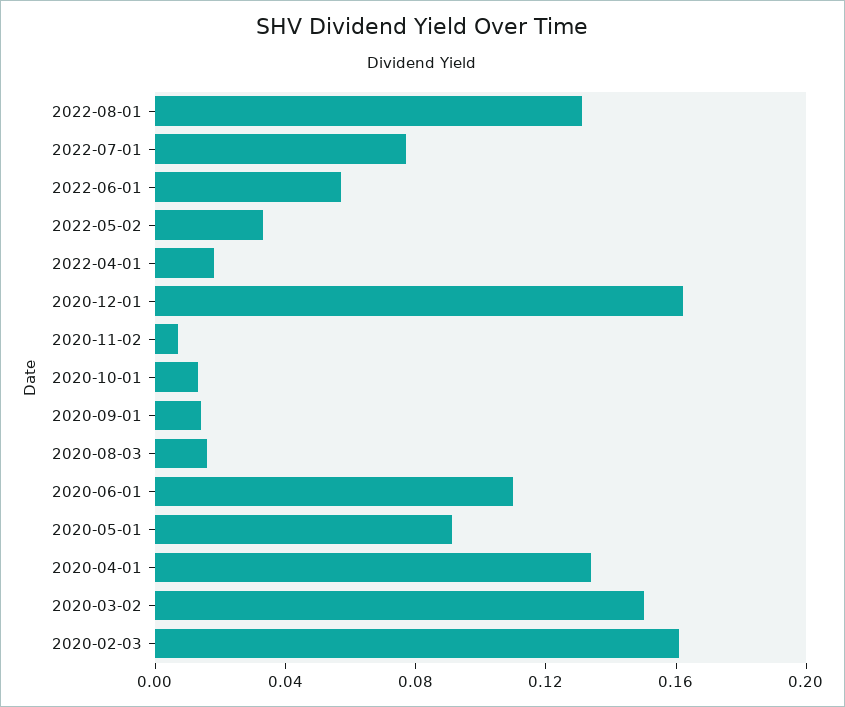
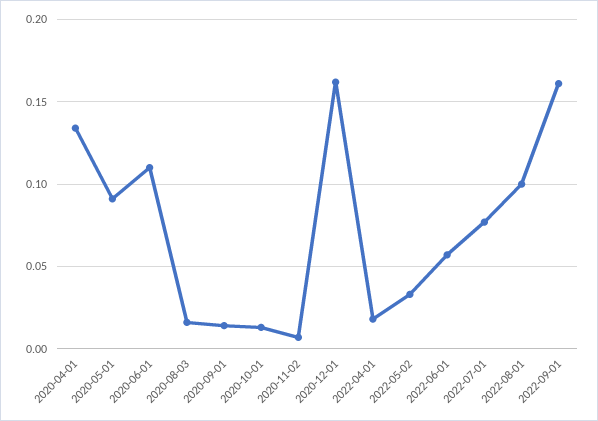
2022-08-01: 0.13 -> 0.1
2020-03-02: 0.15 -> none
2020-02-03: 0.16 -> none
2022-09-01: none -> 0.16

